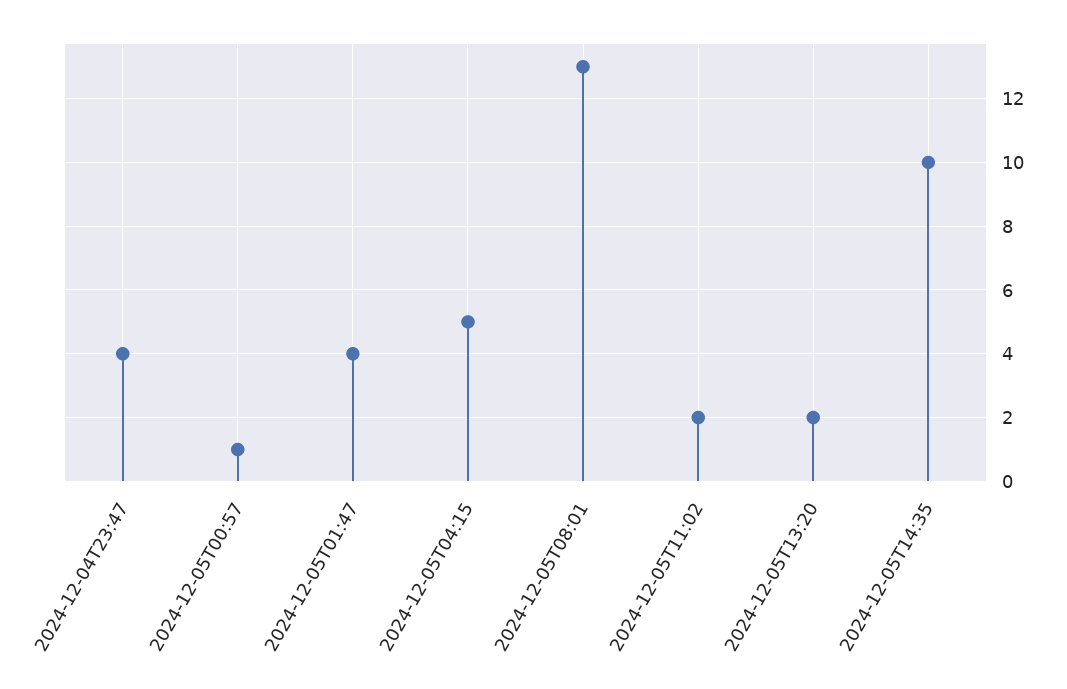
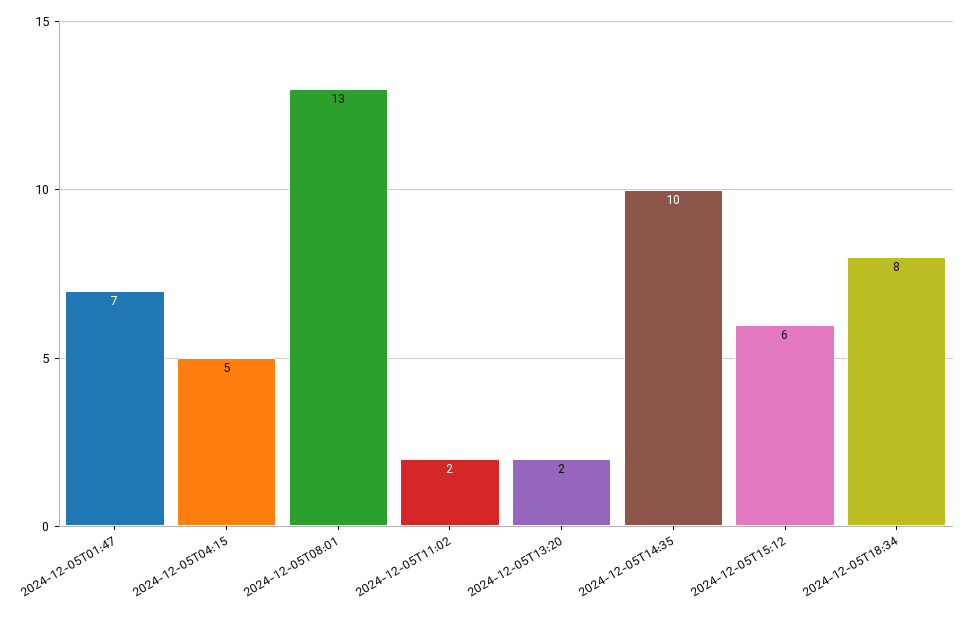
2024-12-04T23:47: 4 -> none
2024-12-05T00:57: 1 -> none
2024-12-05T01:47: 4 -> 7
2024-12-05T15:12: none -> 6
2024-12-05T18:34: none -> 8

